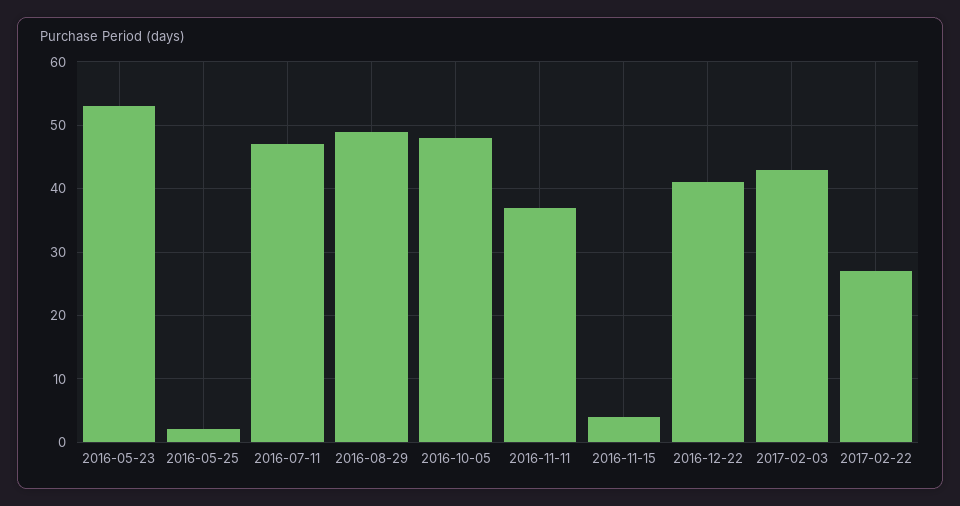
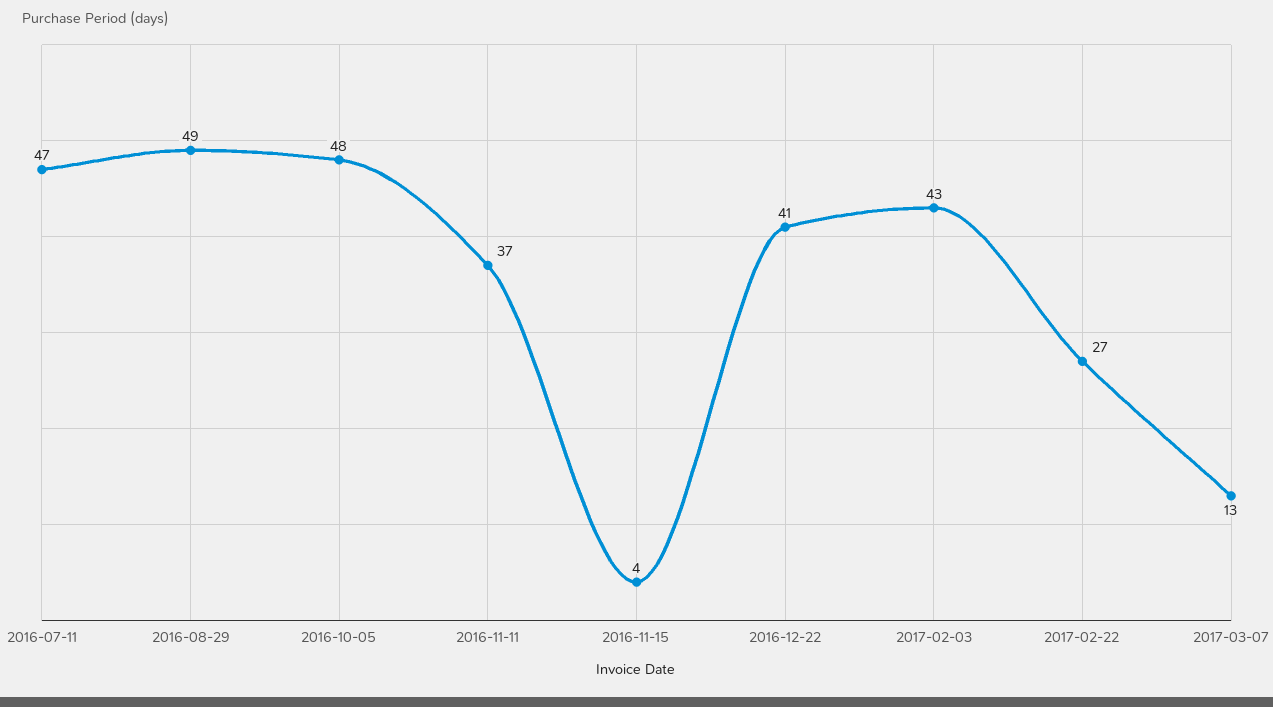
2016-05-23: 53 -> none
2016-05-25: 2 -> none
2017-03-07: none -> 13

